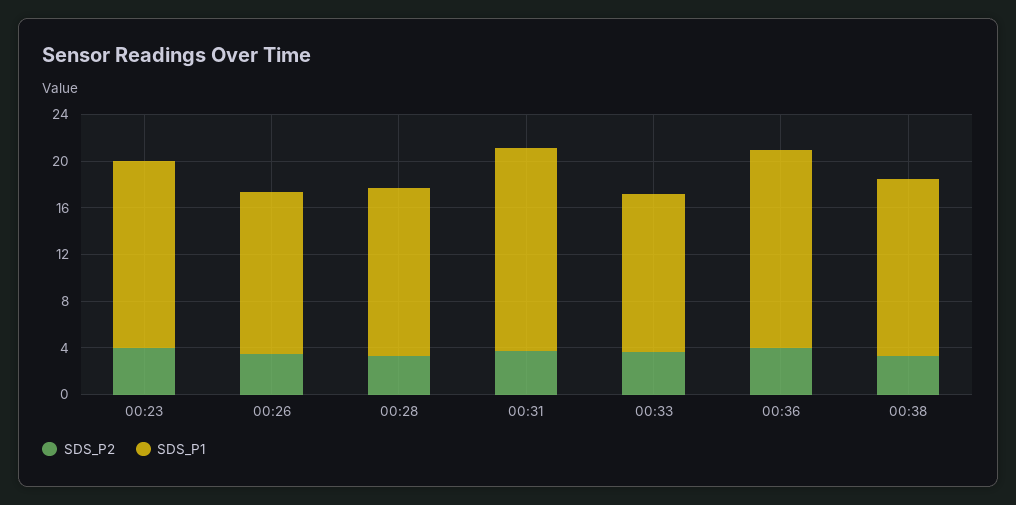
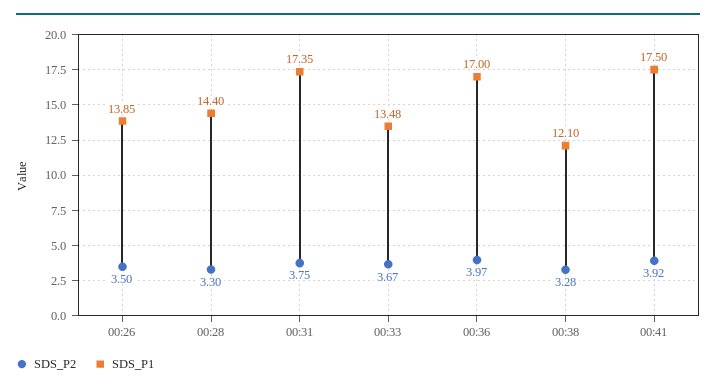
SDS_P2, 00:23: 4 -> none
SDS_P1, 00:23: 16 -> none
SDS_P1, 00:38: 15 -> 12.1
SDS_P2, 00:41: none -> 3.92
SDS_P1, 00:41: none -> 17.5

